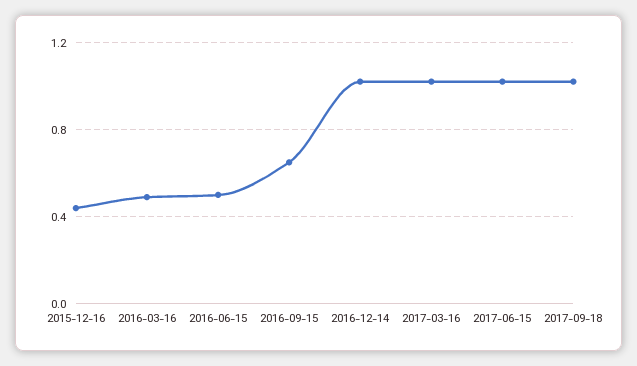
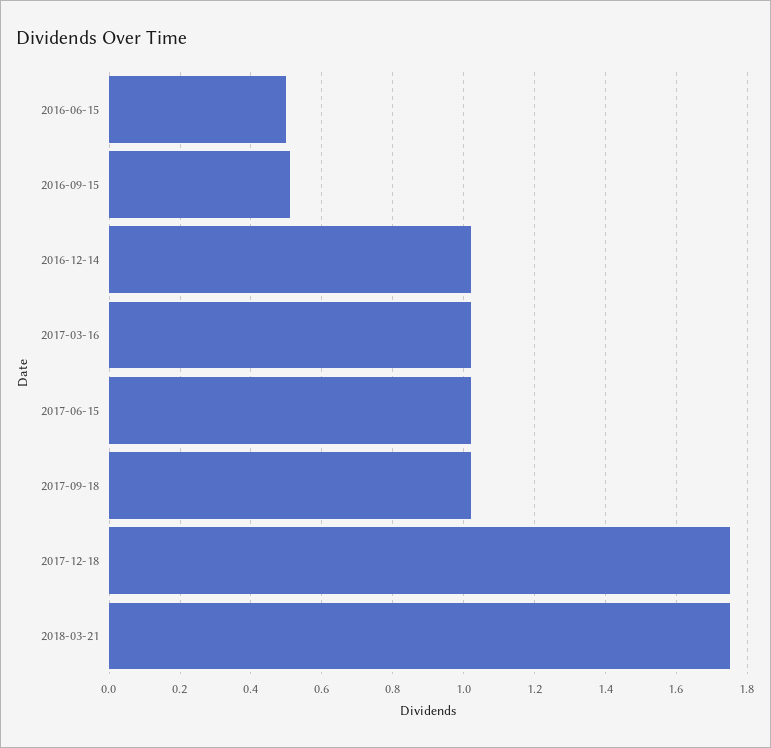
2015-12-16: 0.45 -> none
2016-03-16: 0.5 -> none
2016-09-15: 0.65 -> 0.5
2017-12-18: none -> 1.75
2018-03-21: none -> 1.75

